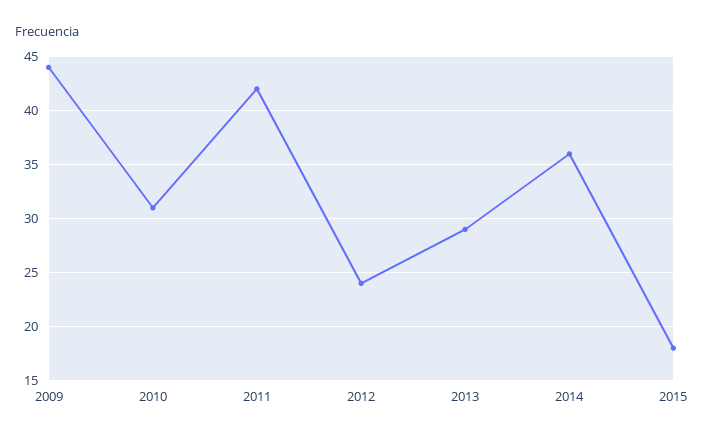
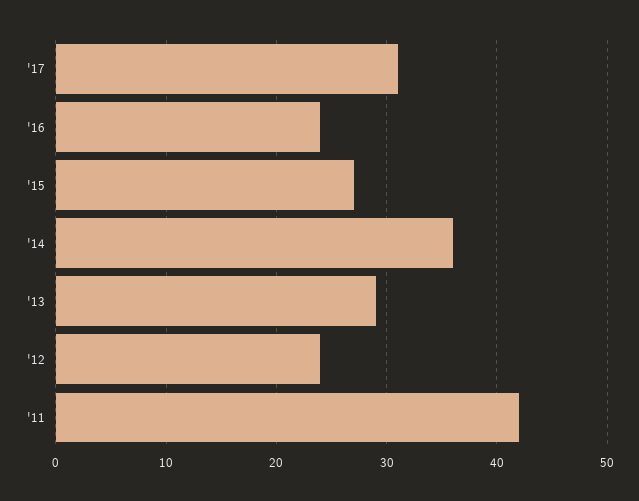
2009: 44 -> none
2010: 31 -> none
2015: 18 -> 27
'17: none -> 31
'16: none -> 24

